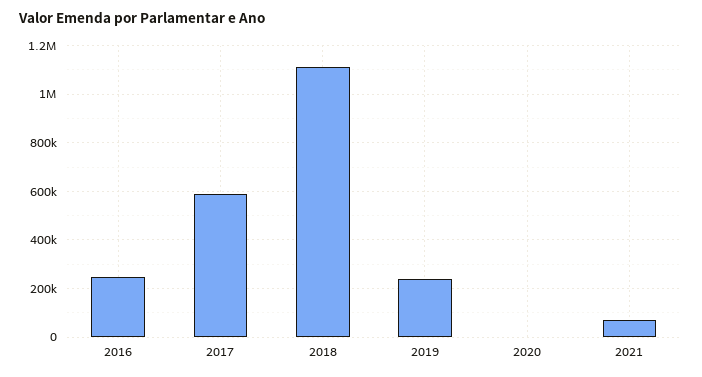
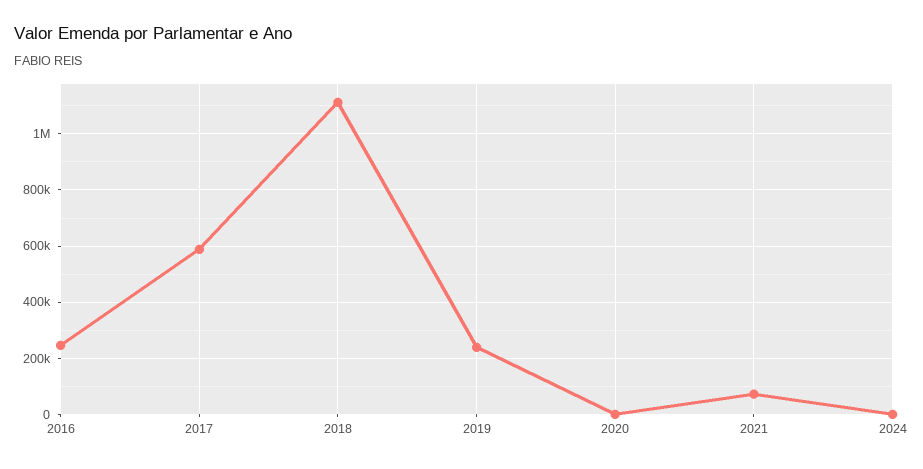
2024: none -> 0

